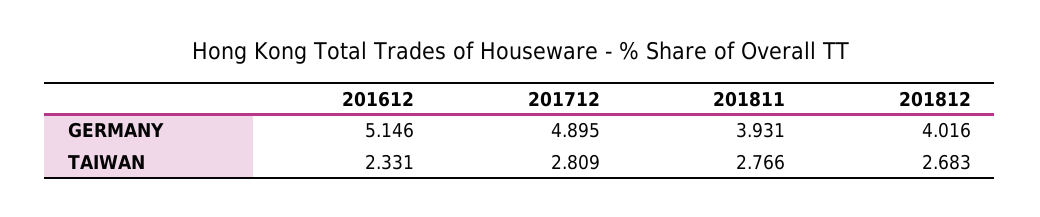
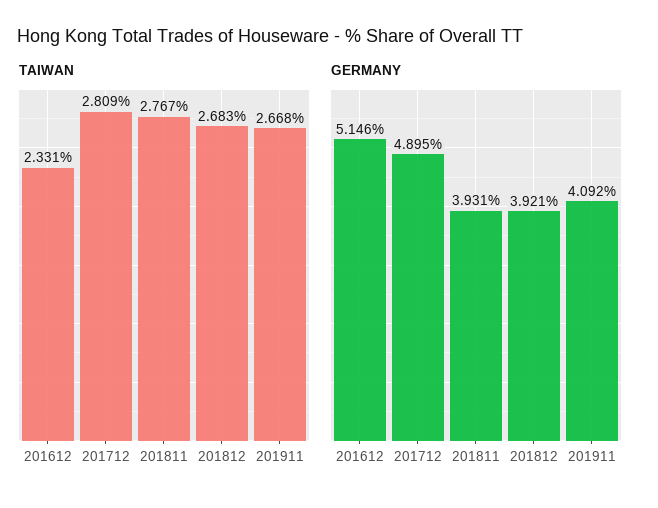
GERMANY, 201812: 4.016 -> 3.921
TAIWAN, 201811: 2.766 -> 2.767
TAIWAN, 201911: none -> 2.668
GERMANY, 201911: none -> 4.092

